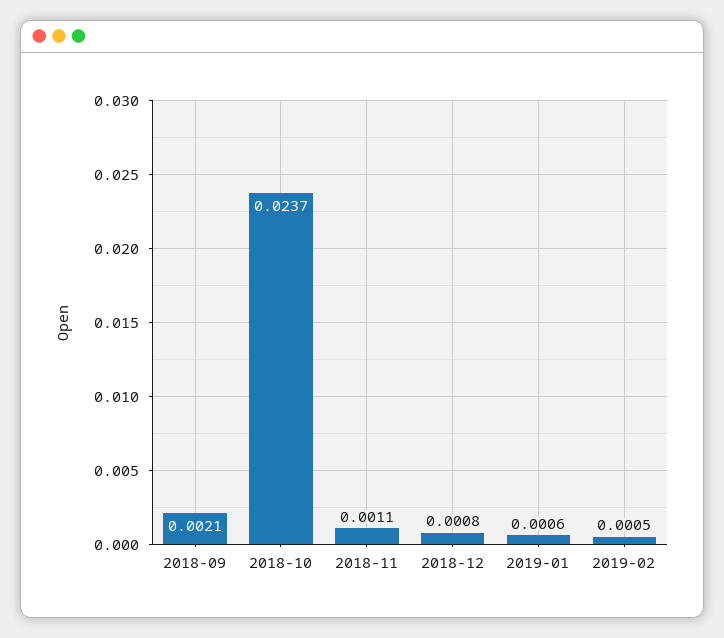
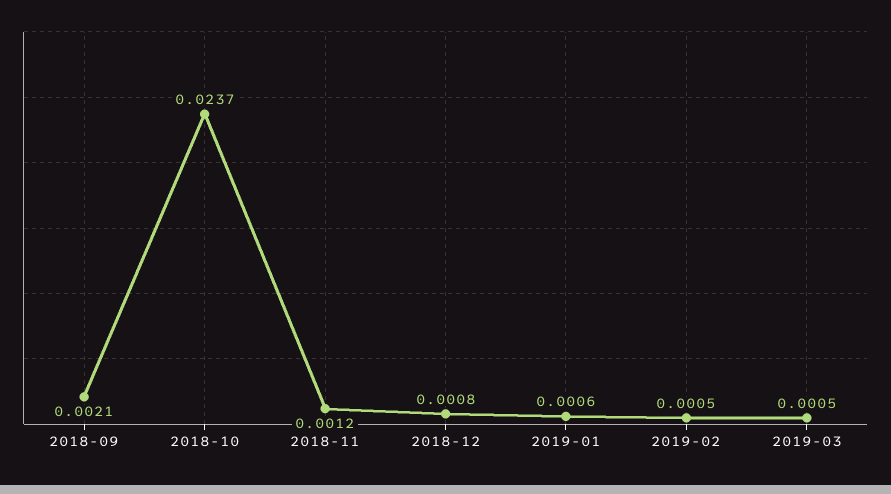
2018-11: 0.0011 -> 0.0012
2019-03: none -> 0.0005

